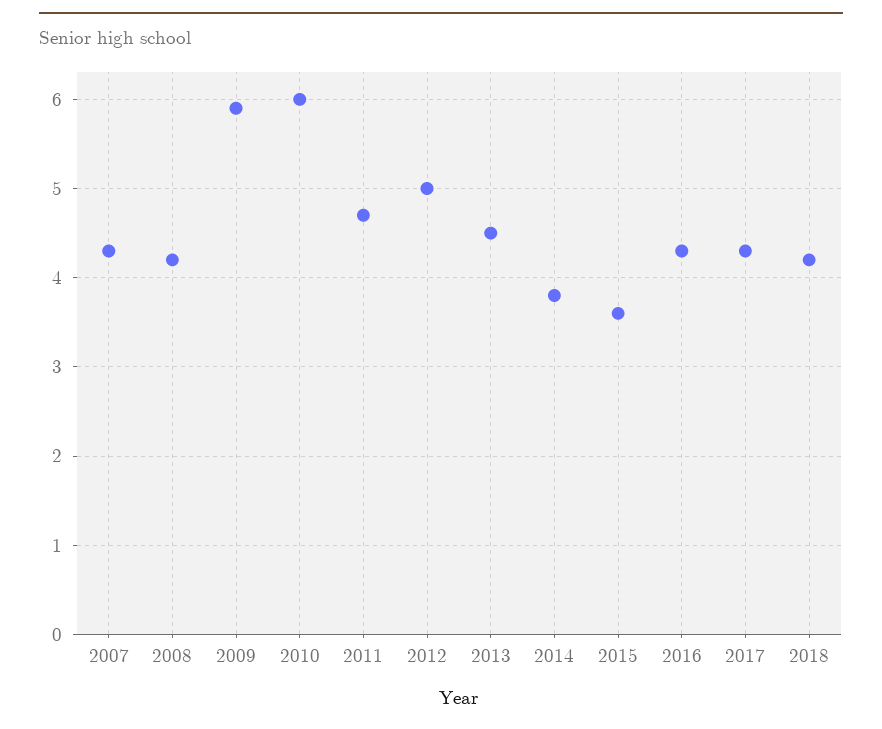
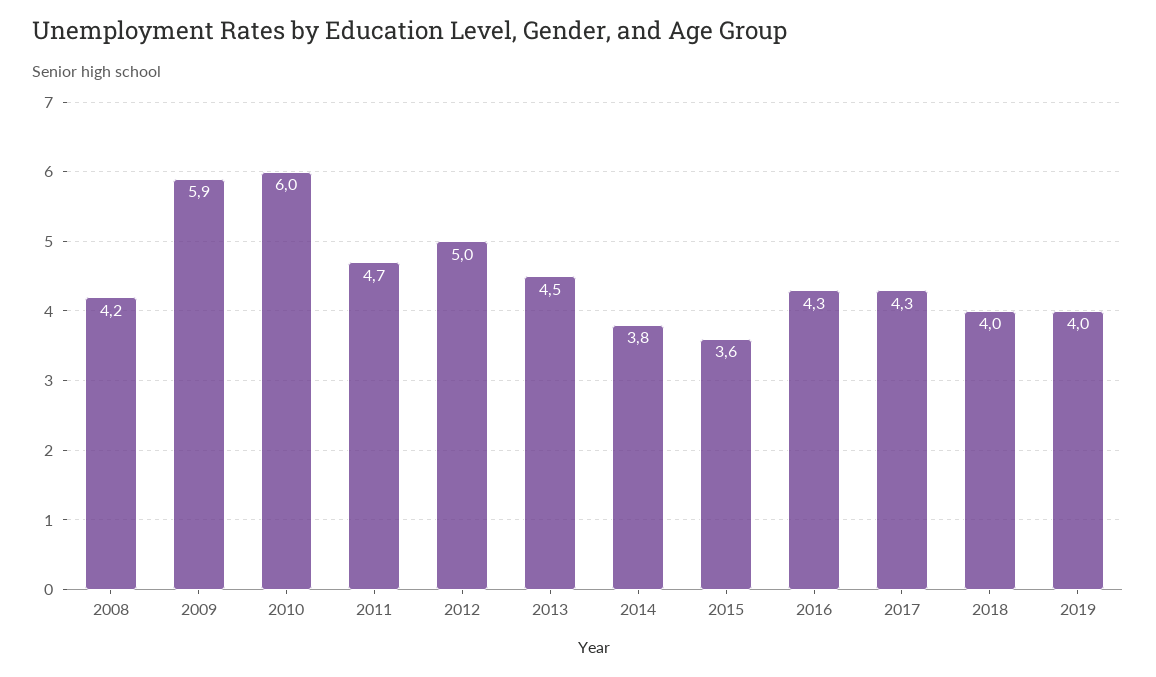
2007: 4.3 -> none
2018: 4.2 -> 4
2019: none -> 4

